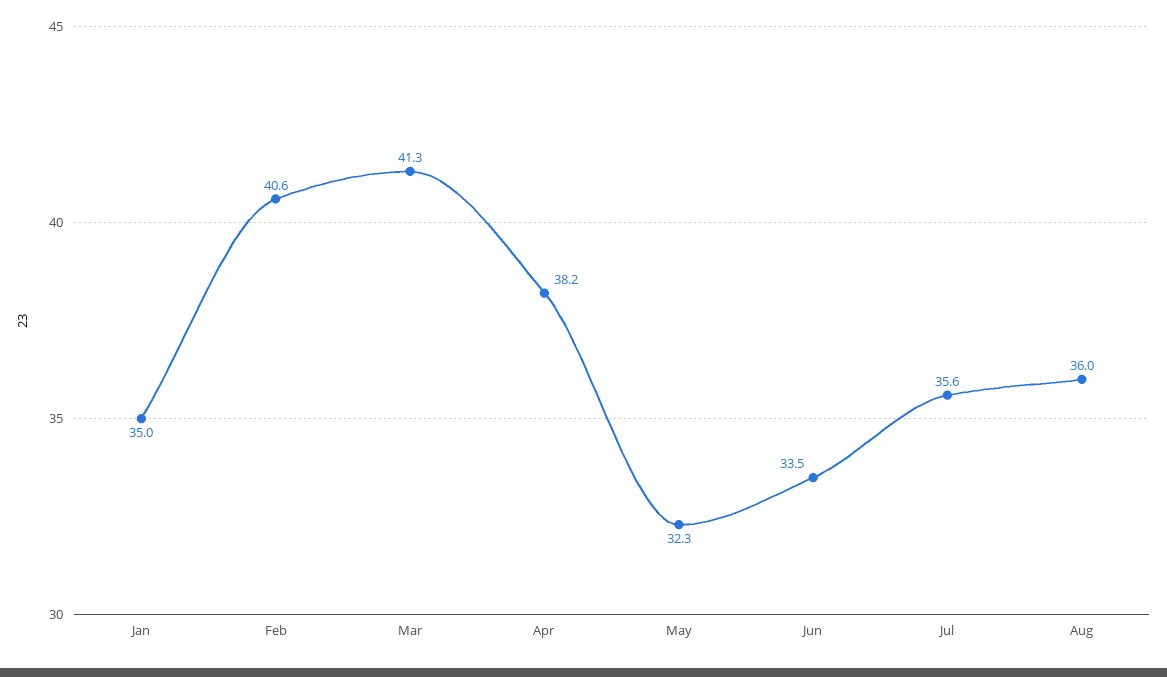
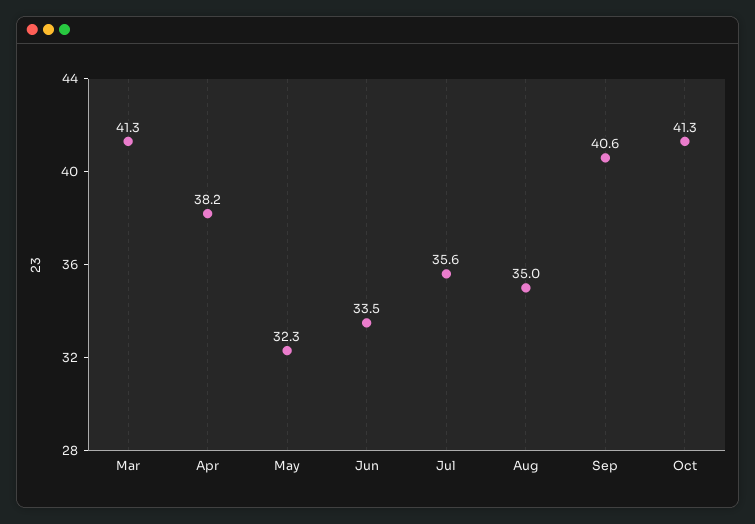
Jan: 35 -> none
Feb: 40.6 -> none
Aug: 36 -> 35
Sep: none -> 40.6
Oct: none -> 41.3

